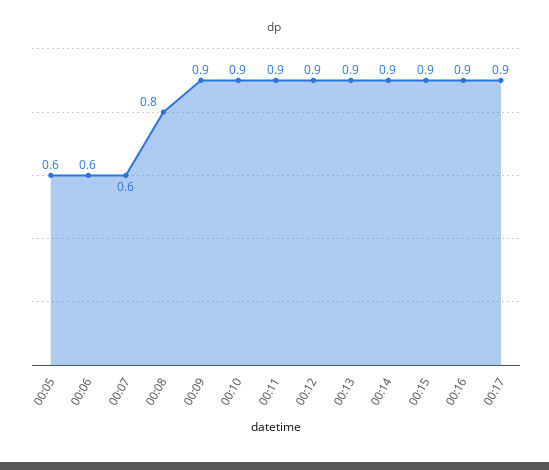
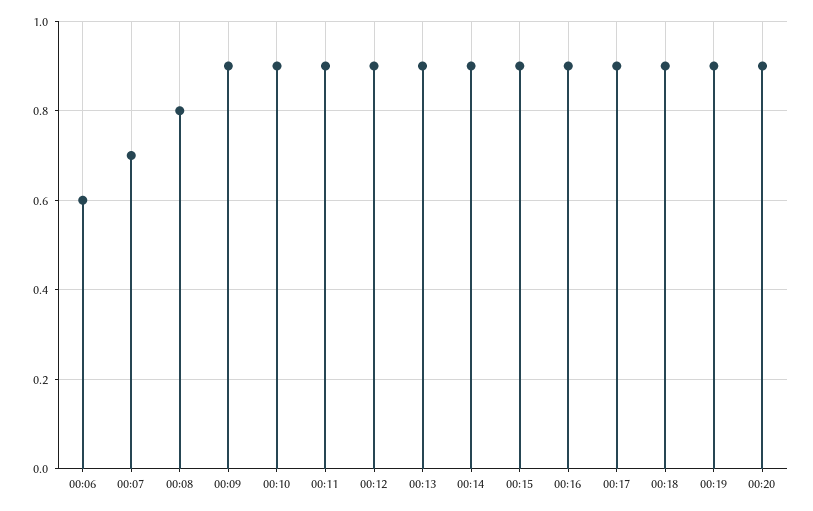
00:05: 0.6 -> none
00:07: 0.6 -> 0.7
00:18: none -> 0.9
00:19: none -> 0.9
00:20: none -> 0.9

